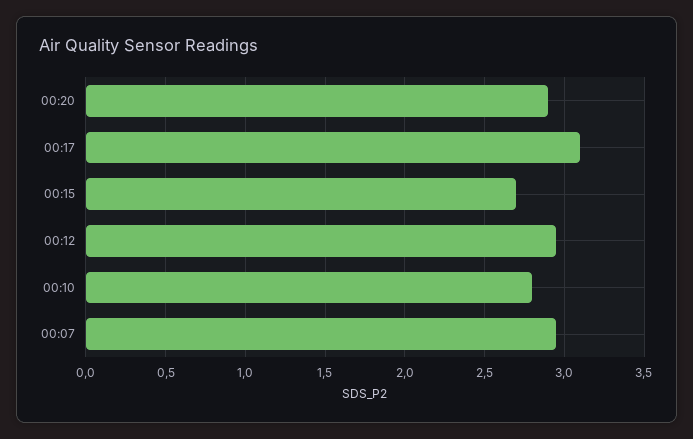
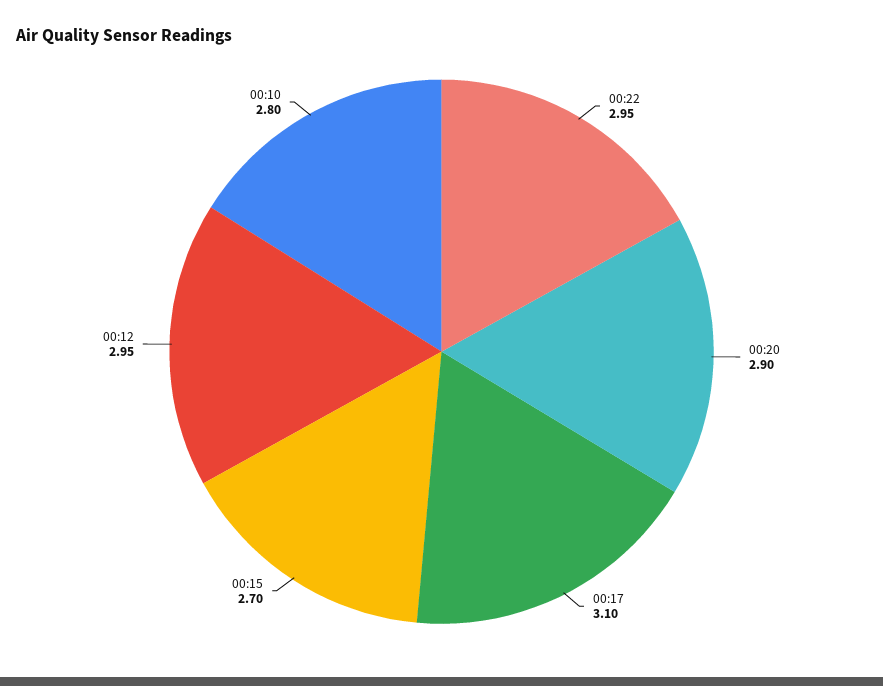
00:07: 2.95 -> none
00:22: none -> 2.95

